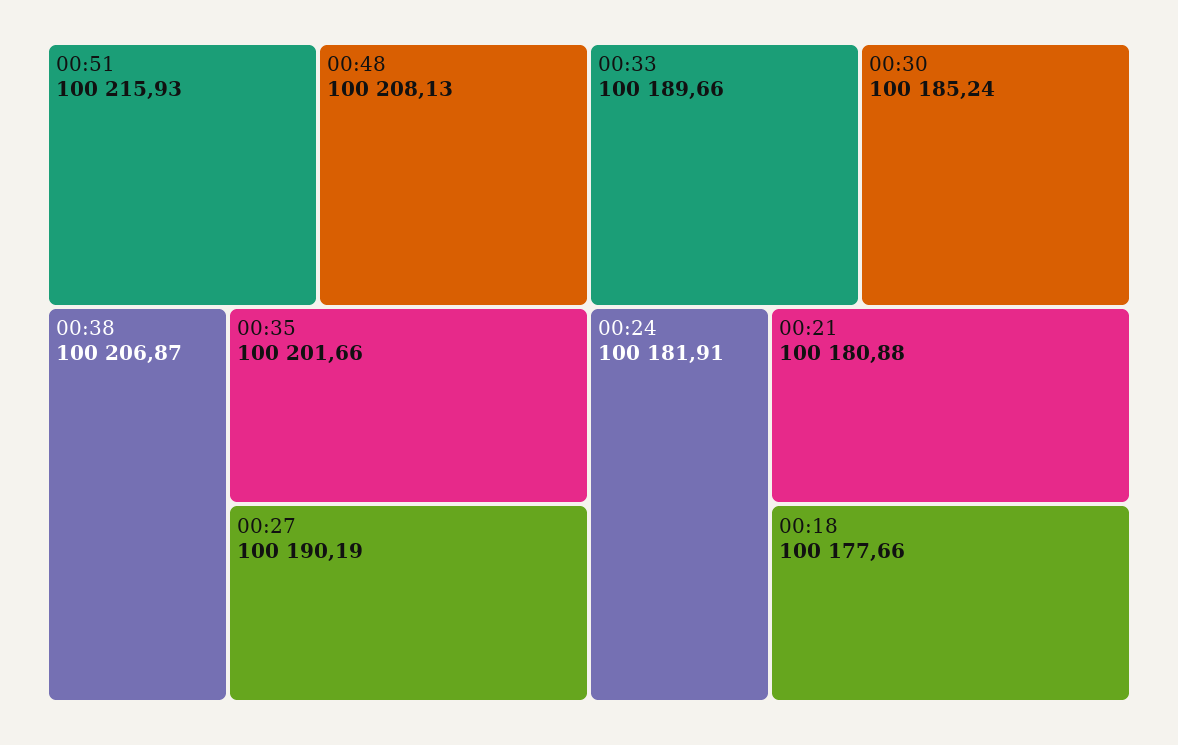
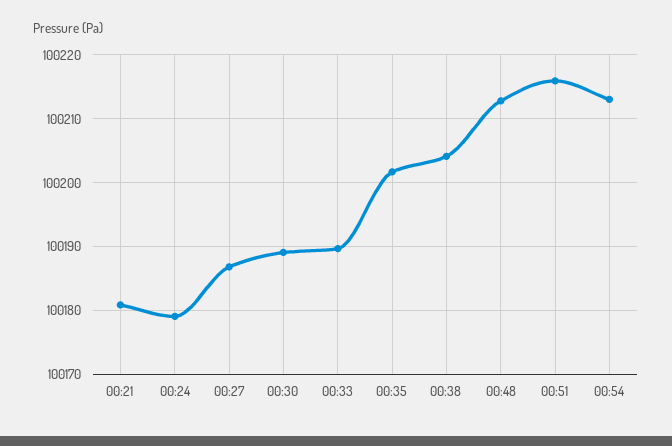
00:48: 100208.13 -> 100213
00:38: 100206.87 -> 100204
00:27: 100190.19 -> 100187
00:30: 100185.24 -> 100189
00:24: 100181.91 -> 100179
00:18: 100177.66 -> none
00:54: none -> 100213

